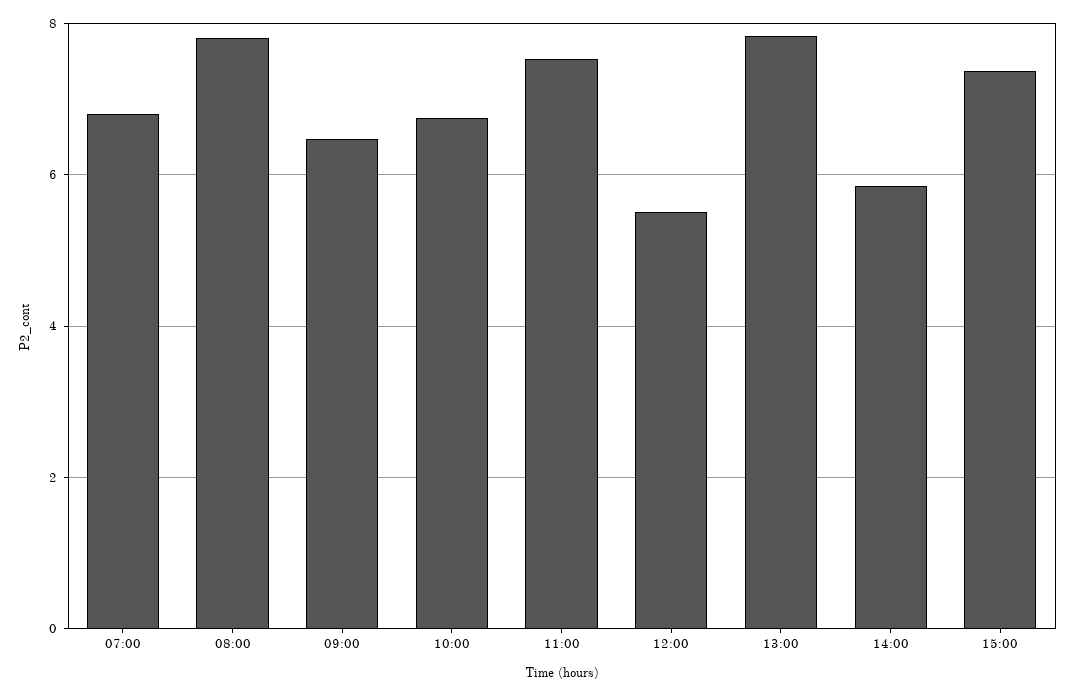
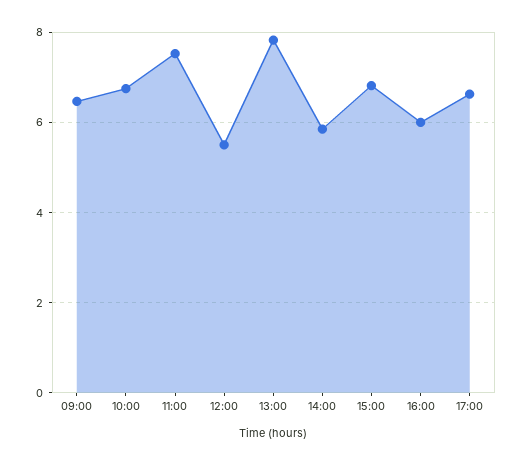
07:00: 6.8 -> none
08:00: 7.8 -> none
15:00: 7.4 -> 6.8
16:00: none -> 6
17:00: none -> 6.6

